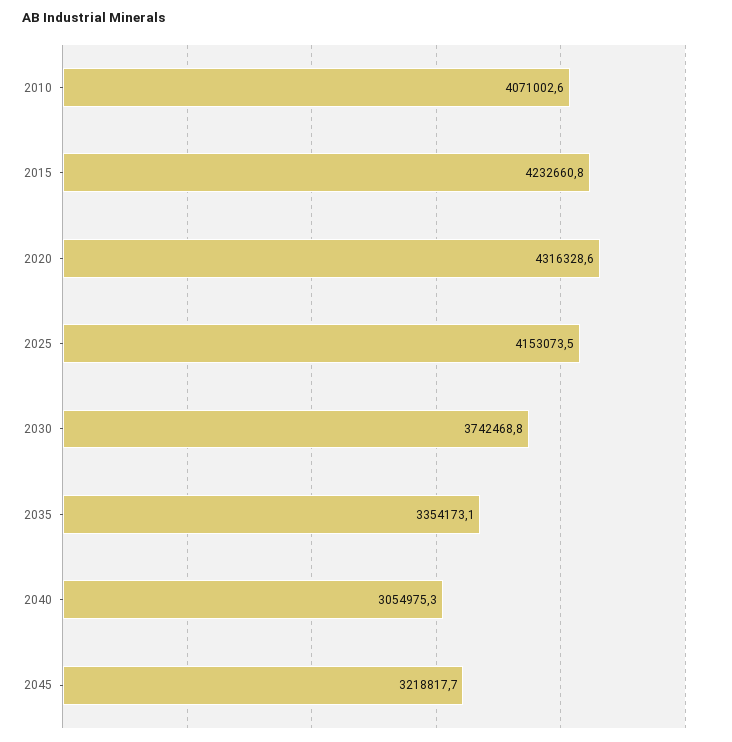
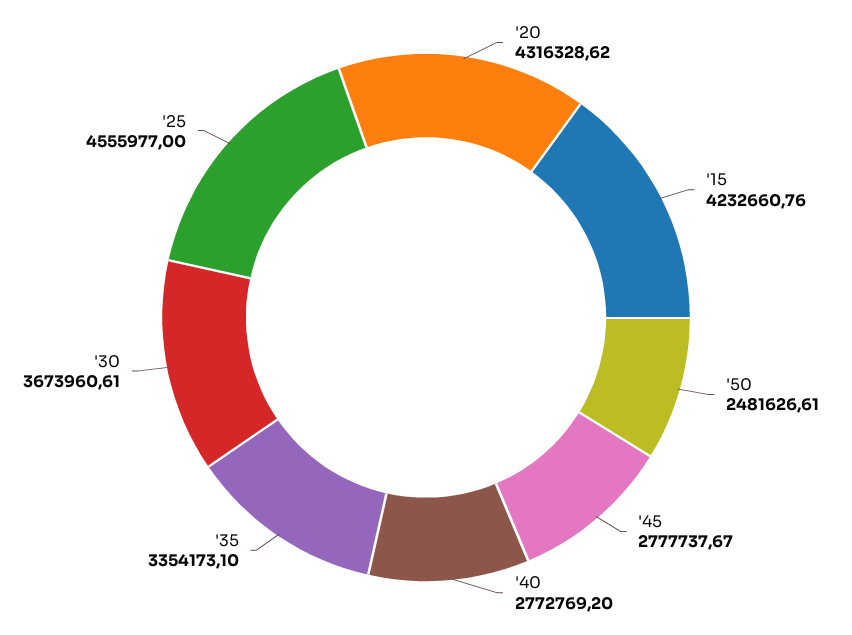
2010: 4071002.6 -> none
2025: 4153073.5 -> 4555977
2030: 3742468.8 -> 3673960.61
2040: 3054975.3 -> 2772769.2
2045: 3218817.7 -> 2777737.67
'50: none -> 2481626.61

